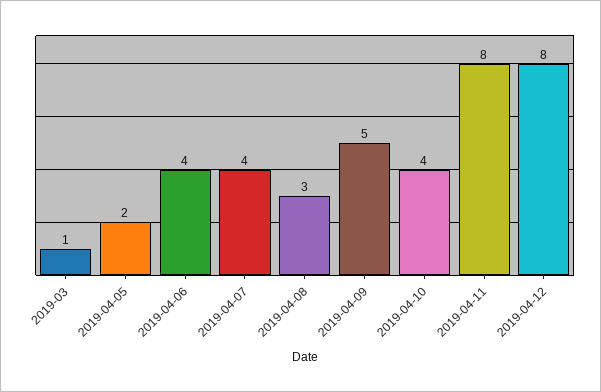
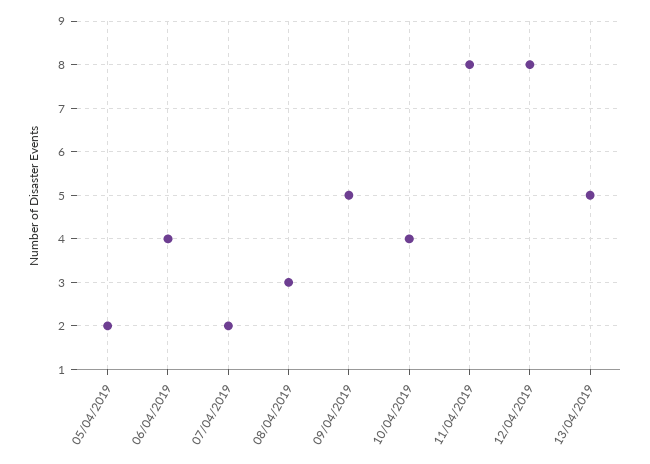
2019-03: 1 -> none
2019-04-07: 4 -> 2
13/04/2019: none -> 5

